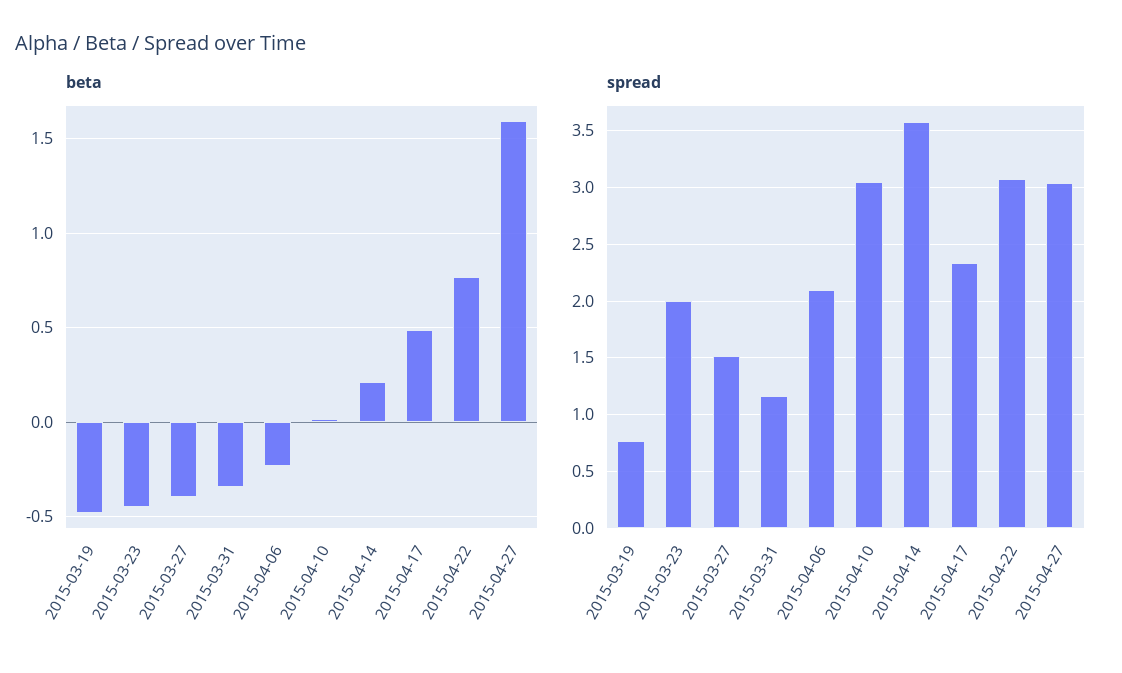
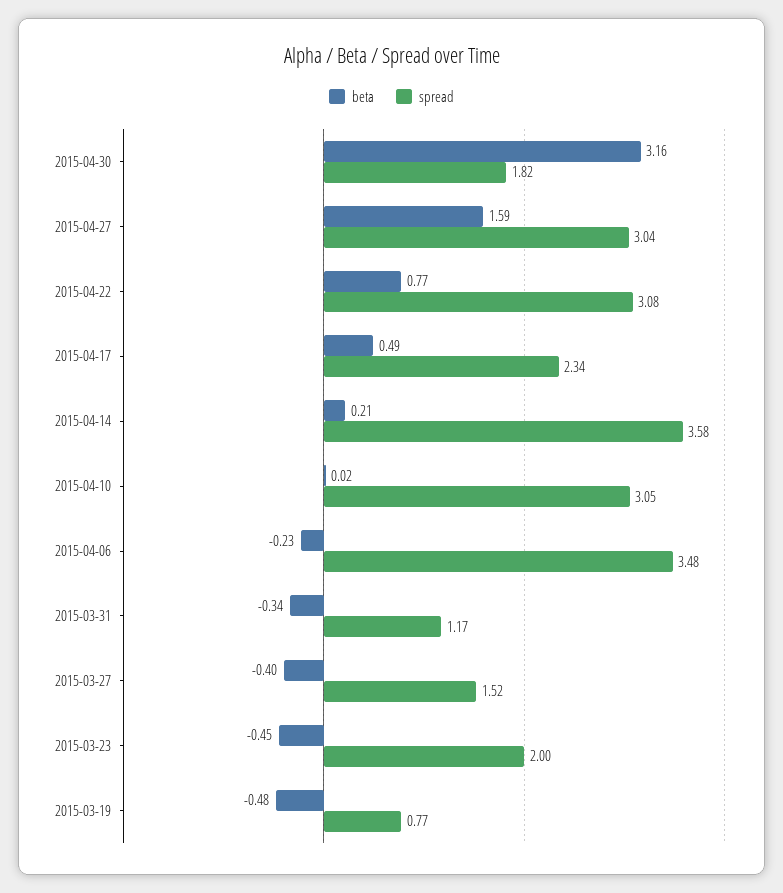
spread, 2015-04-06: 2.1 -> 3.48
beta, 2015-04-30: none -> 3.16
spread, 2015-04-30: none -> 1.82

